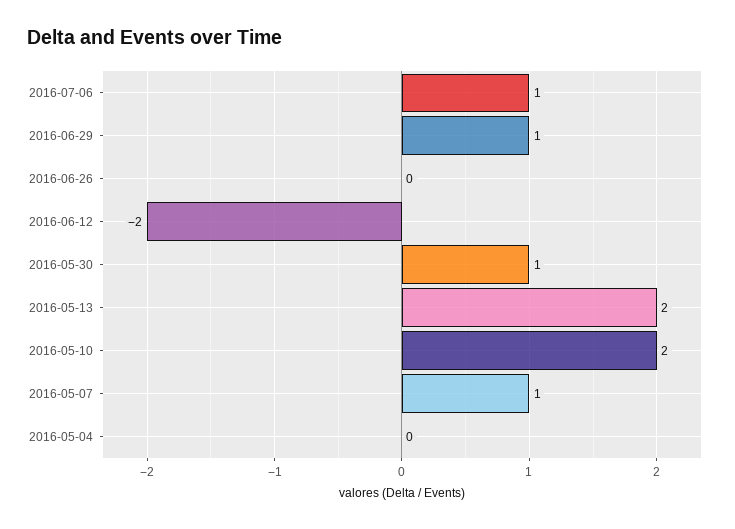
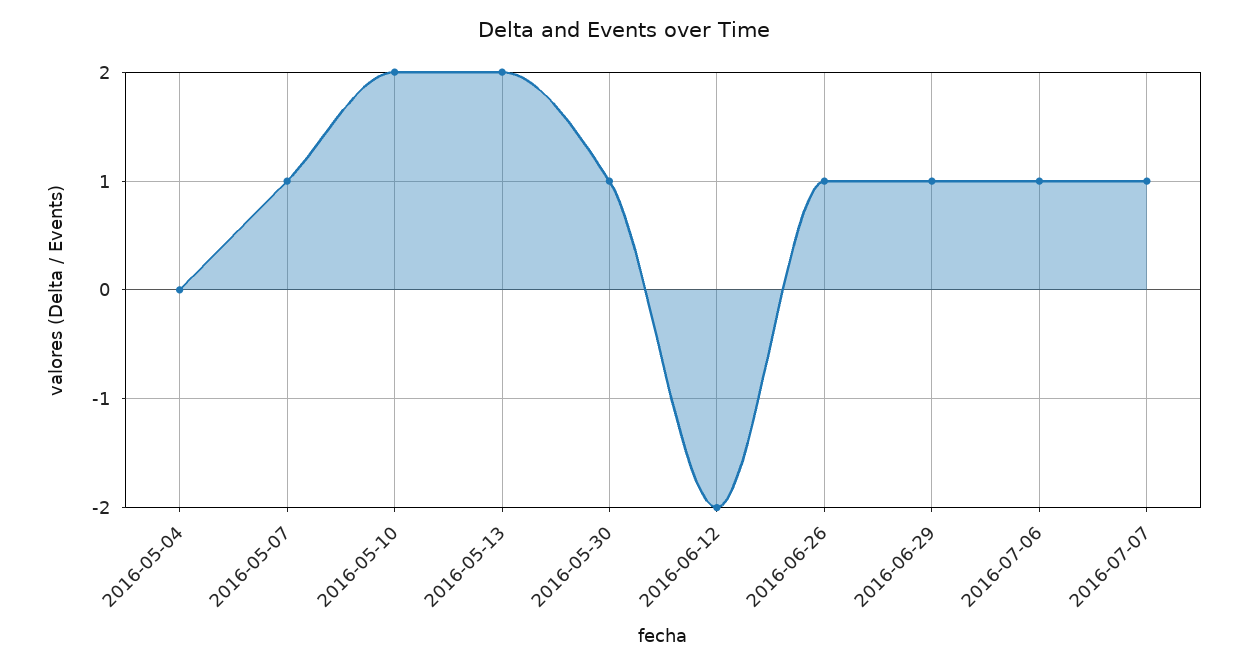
2016-06-26: 0 -> 1
2016-07-07: none -> 1

